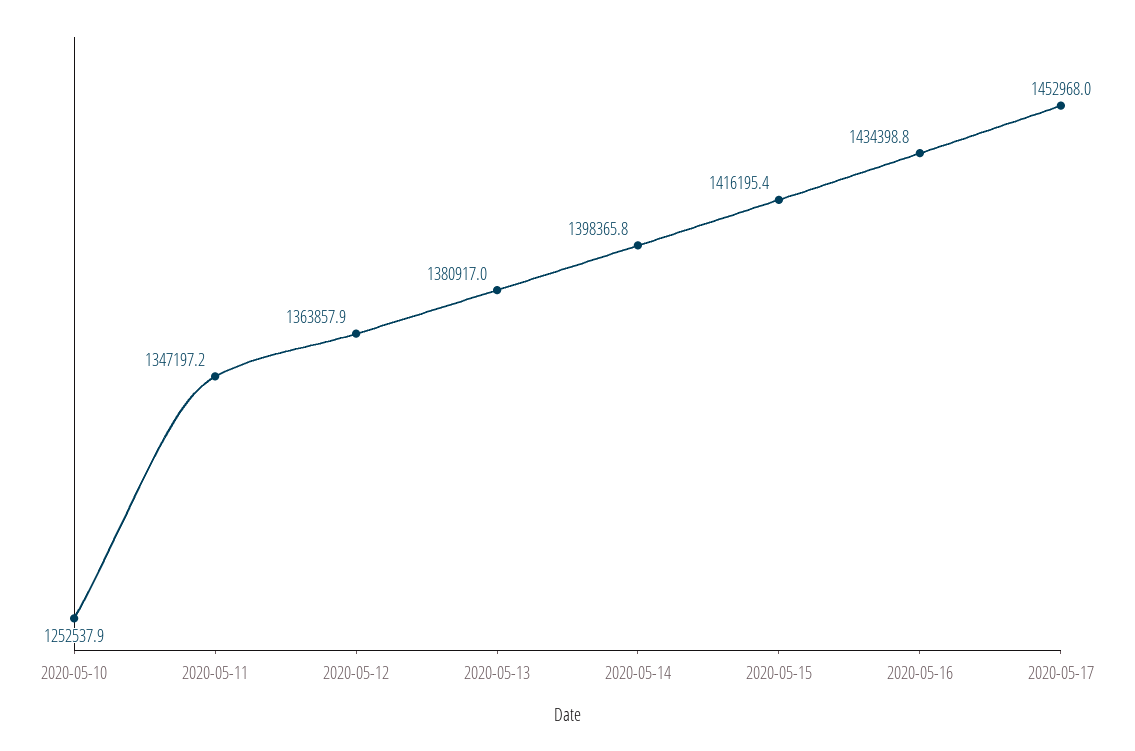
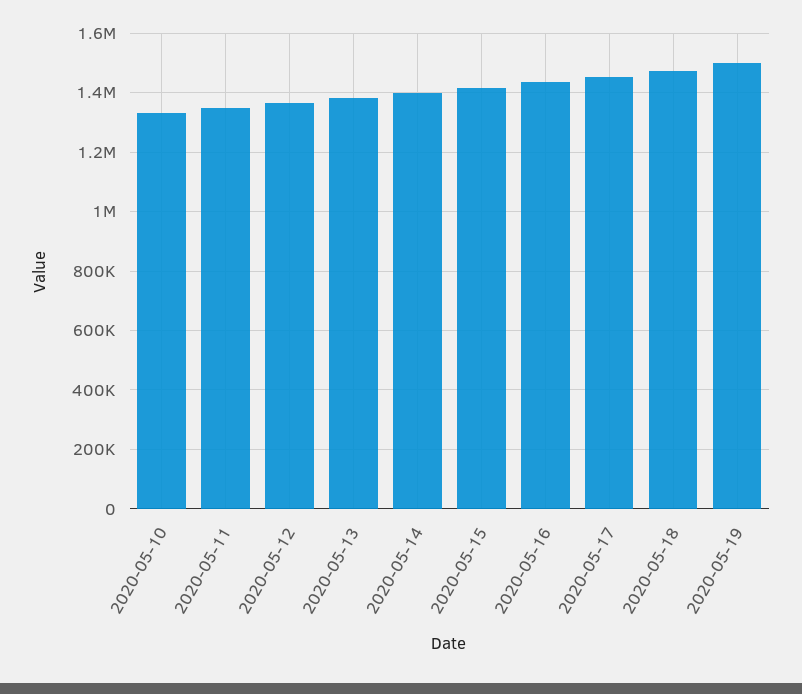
2020-05-10: 1252537.9 -> 1325000
2020-05-18: none -> 1475000
2020-05-19: none -> 1500000

